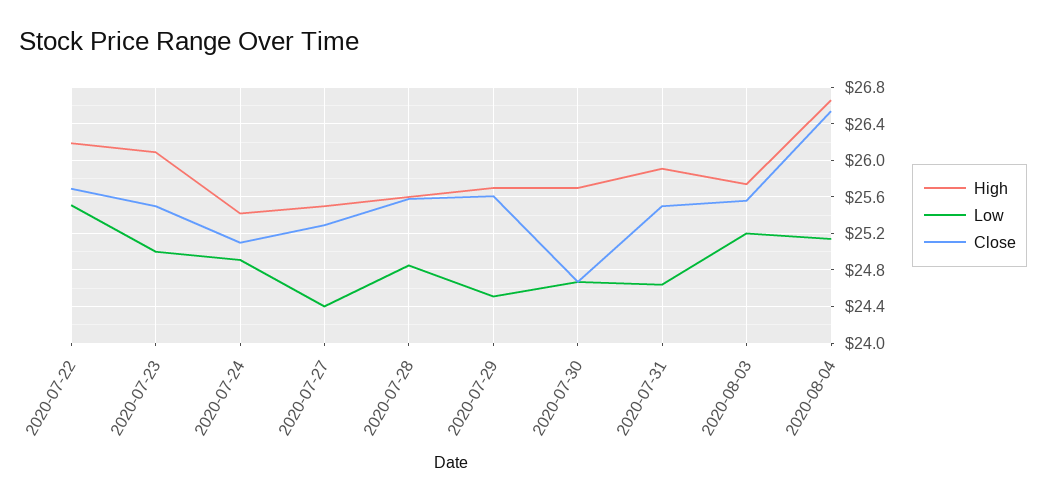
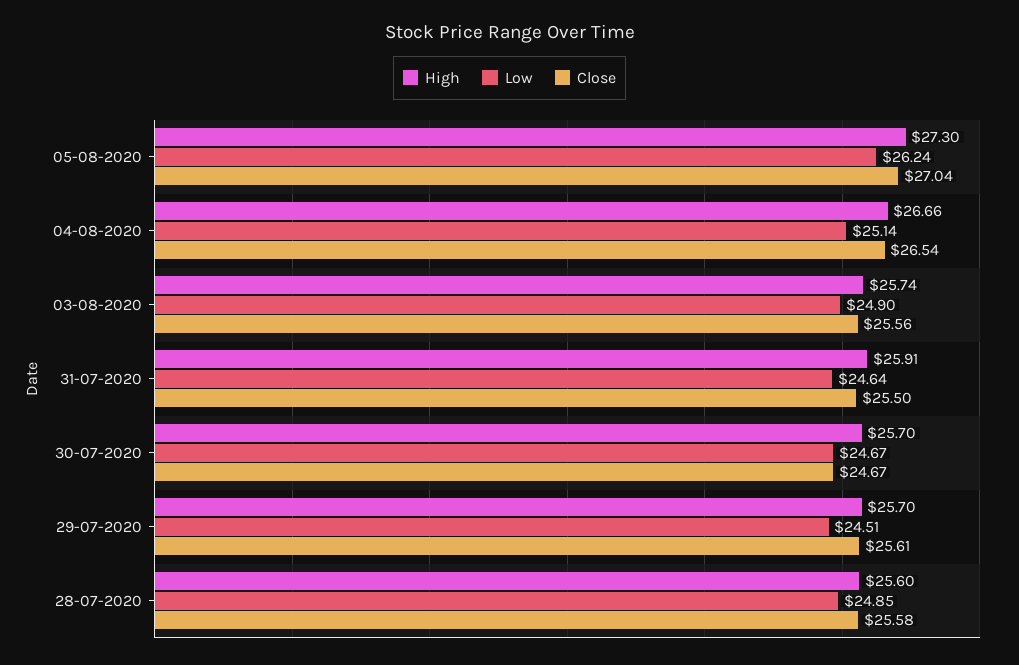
High, 2020-07-22: 26.2 -> none
Low, 2020-07-22: 25.5 -> none
Close, 2020-07-22: 25.7 -> none
High, 2020-07-23: 26.1 -> none
Low, 2020-07-23: 25 -> none
Close, 2020-07-23: 25.5 -> none
High, 2020-07-24: 25.4 -> none
Low, 2020-07-24: 24.9 -> none
Close, 2020-07-24: 25.1 -> none
High, 2020-07-27: 25.5 -> none
Low, 2020-07-27: 24.4 -> none
Close, 2020-07-27: 25.3 -> none
Low, 2020-08-03: 25.2 -> 24.9
High, 05-08-2020: none -> 27.3
Low, 05-08-2020: none -> 26.24
Close, 05-08-2020: none -> 27.04

